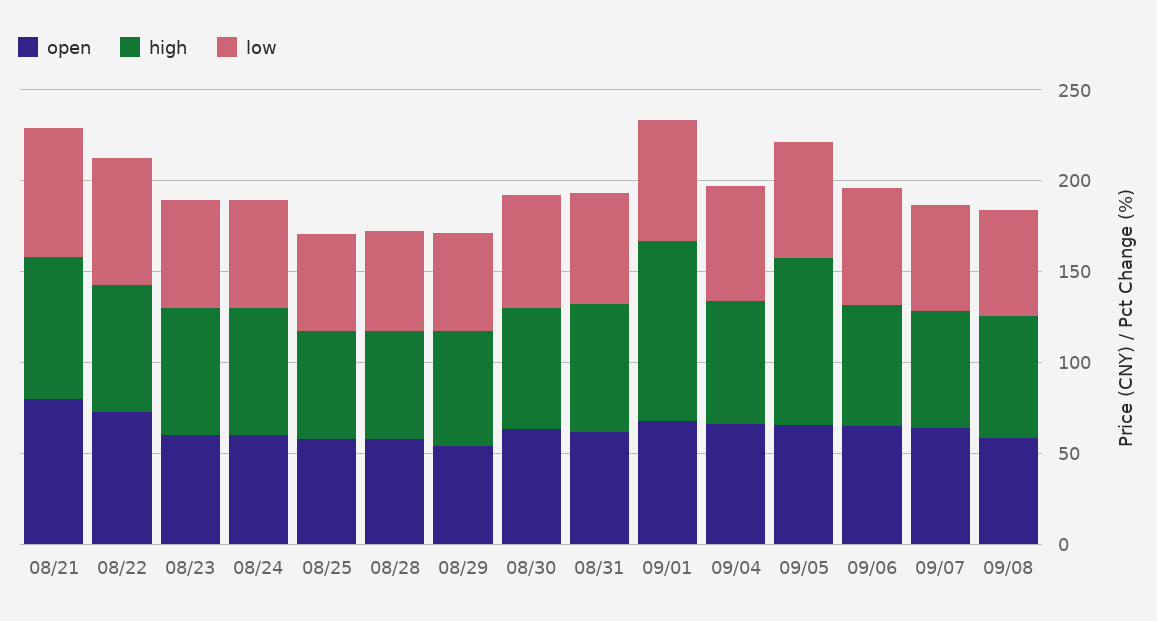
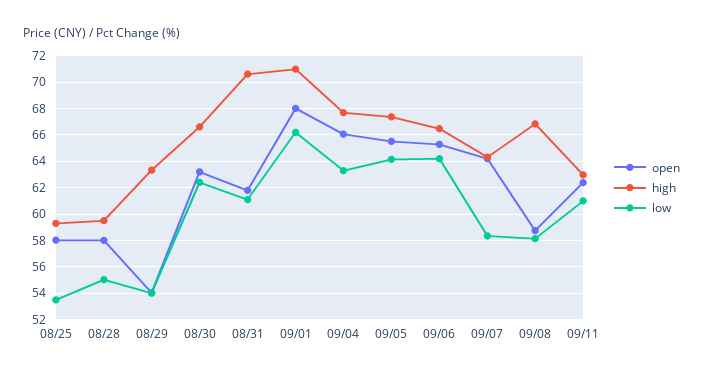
open, 08/21: 80 -> none
high, 08/21: 80 -> none
low, 08/21: 70 -> none
open, 08/22: 70 -> none
high, 08/22: 70 -> none
low, 08/22: 70 -> none
open, 08/23: 60 -> none
high, 08/23: 70 -> none
low, 08/23: 60 -> none
open, 08/24: 60 -> none
high, 08/24: 70 -> none
low, 08/24: 60 -> none
high, 09/01: 100 -> 71
high, 09/05: 90 -> 67.5
open, 09/11: none -> 62.5
high, 09/11: none -> 63
low, 09/11: none -> 61

